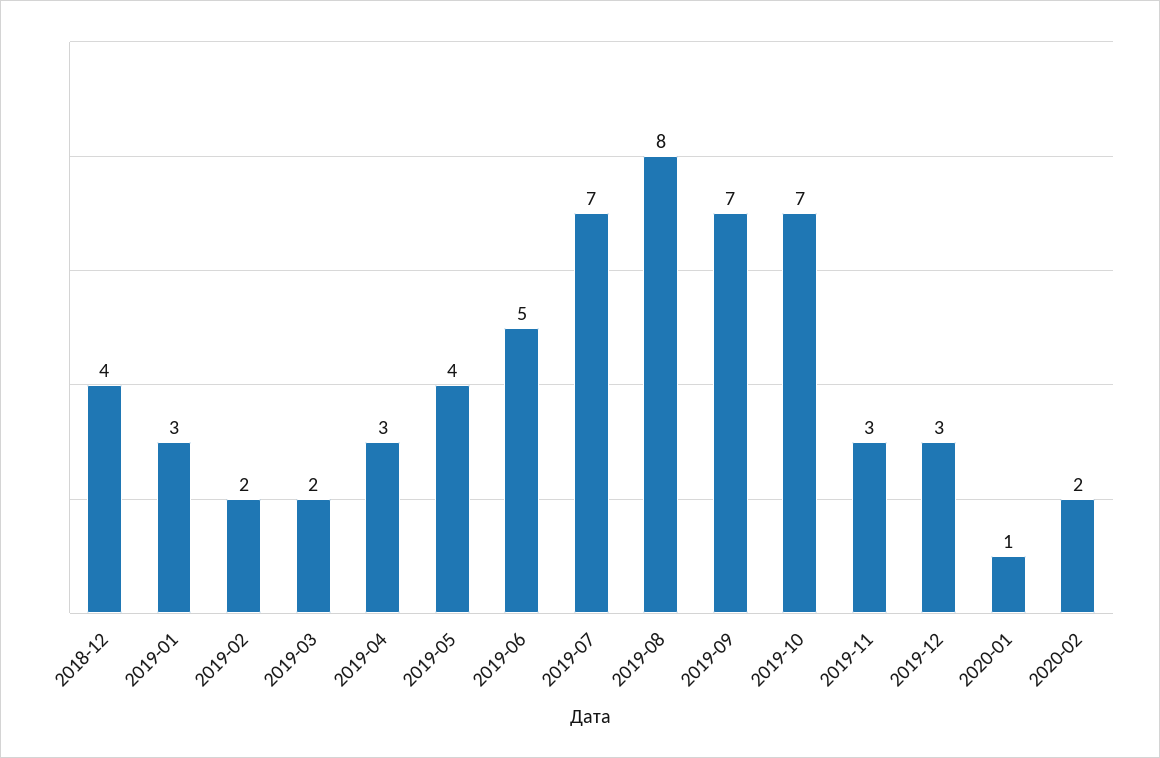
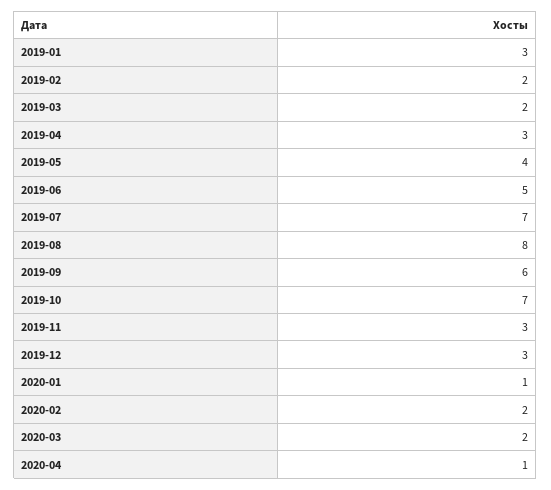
2018-12: 4 -> none
2019-09: 7 -> 6
2020-03: none -> 2
2020-04: none -> 1

